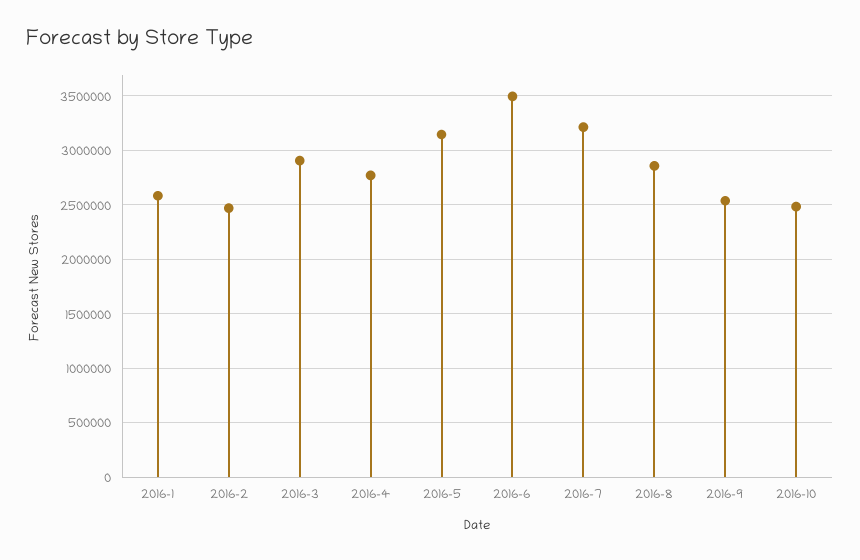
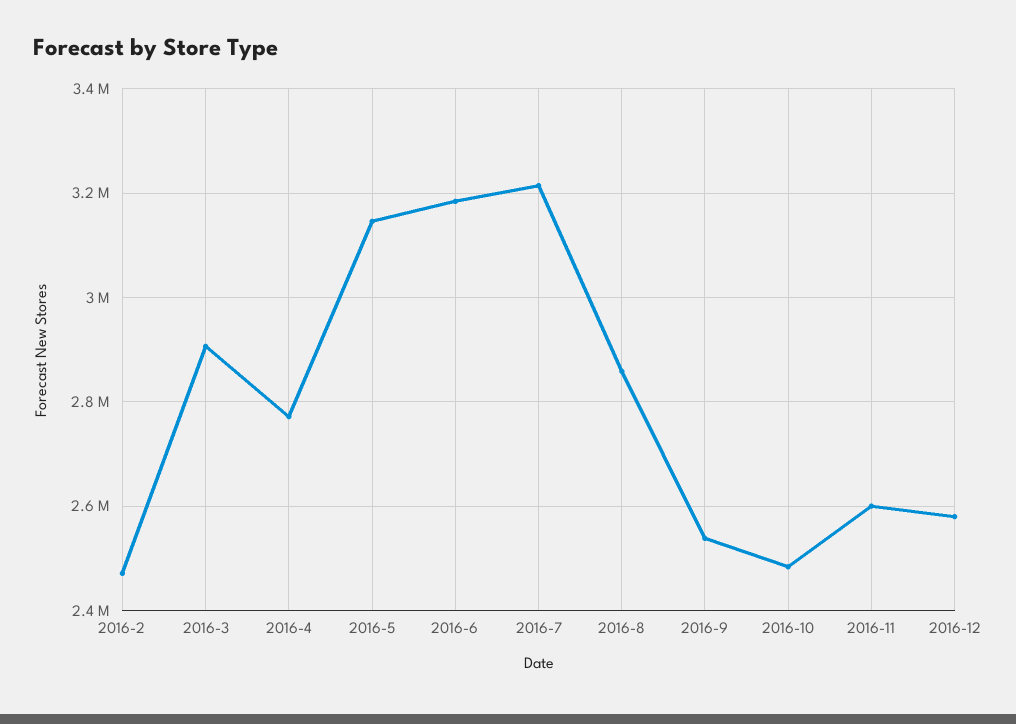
2016-1: 2600000 -> none
2016-6: 3500000 -> 3180000
2016-11: none -> 2600000
2016-12: none -> 2580000

